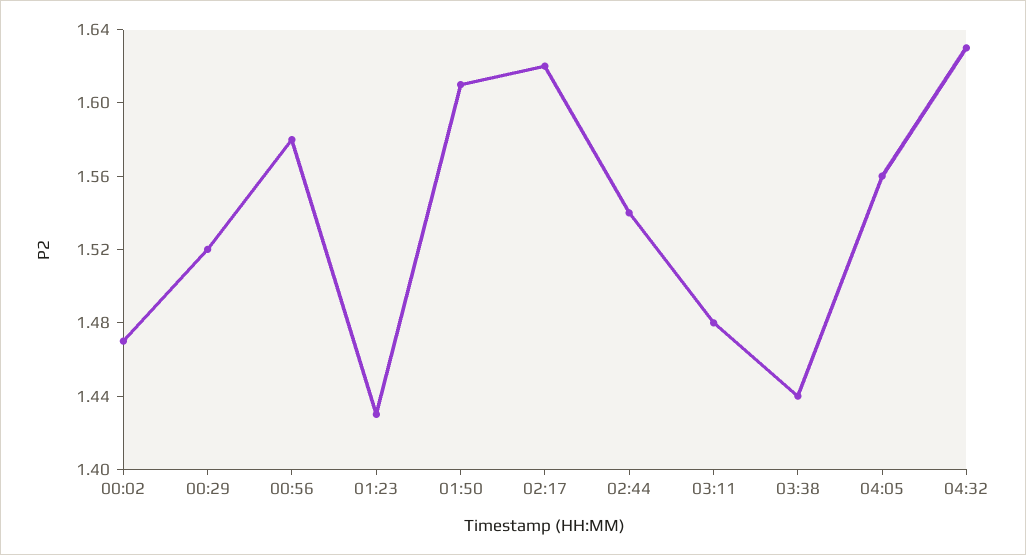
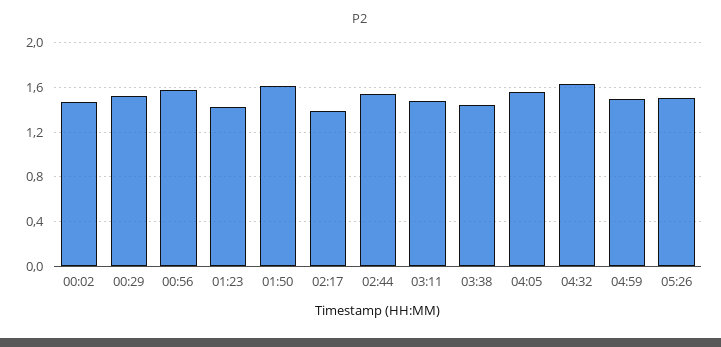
02:17: 1.62 -> 1.4
04:59: none -> 1.5
05:26: none -> 1.5

